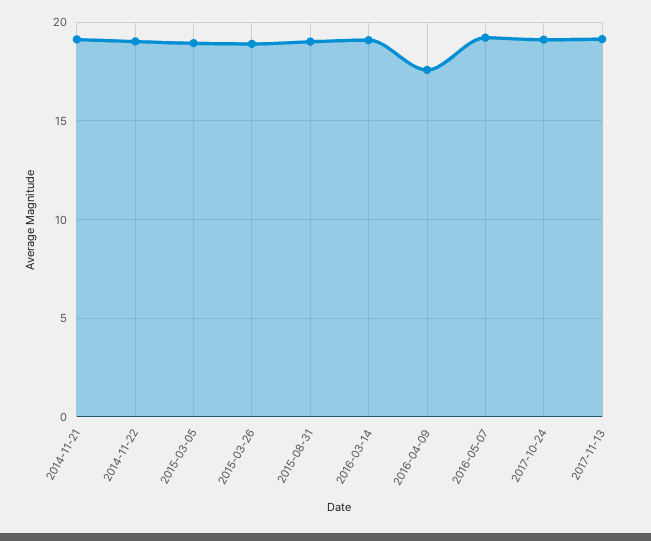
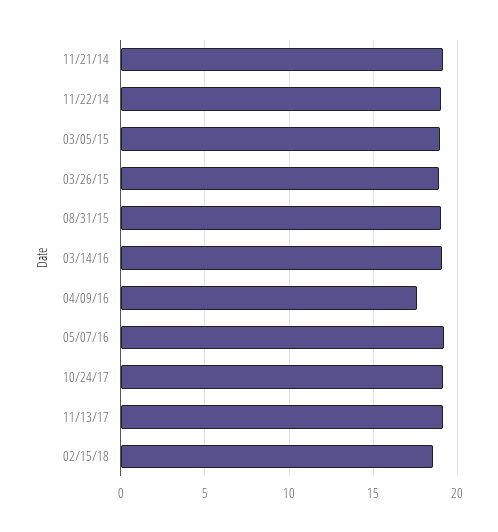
02/15/18: none -> 18.5

